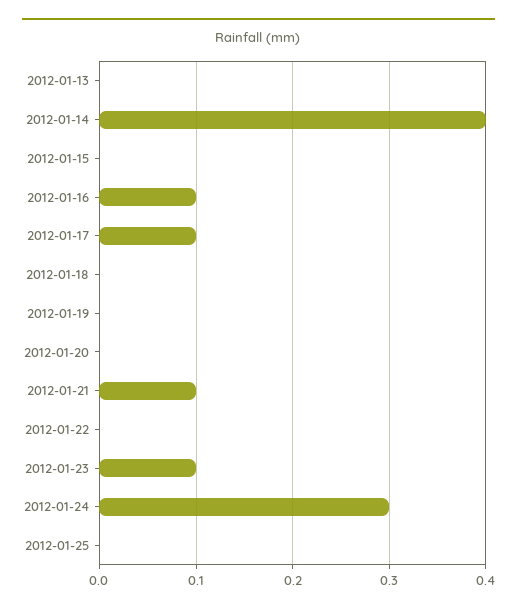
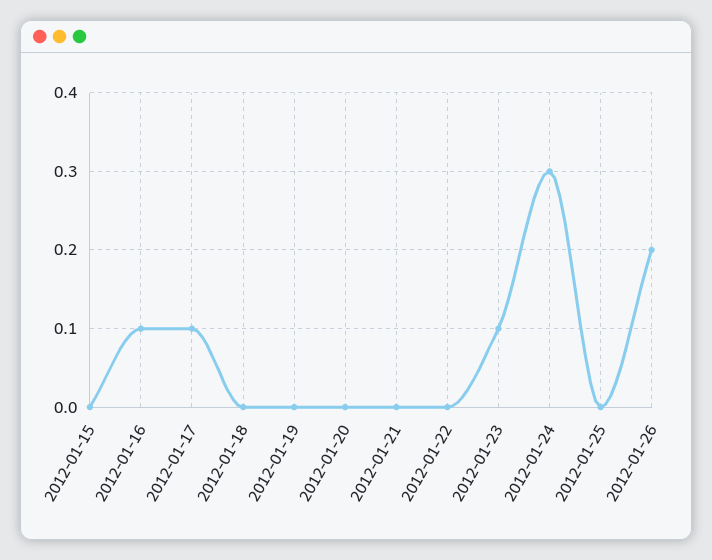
2012-01-13: 0 -> none
2012-01-14: 0.4 -> none
2012-01-21: 0.1 -> 0
2012-01-26: none -> 0.2

